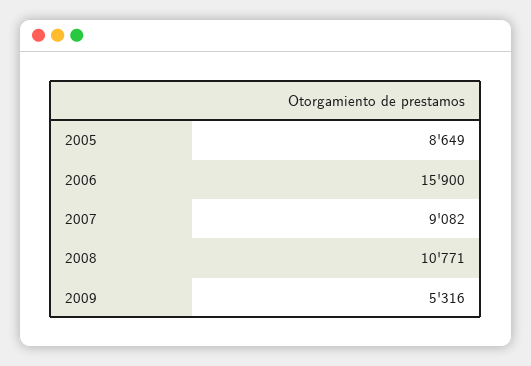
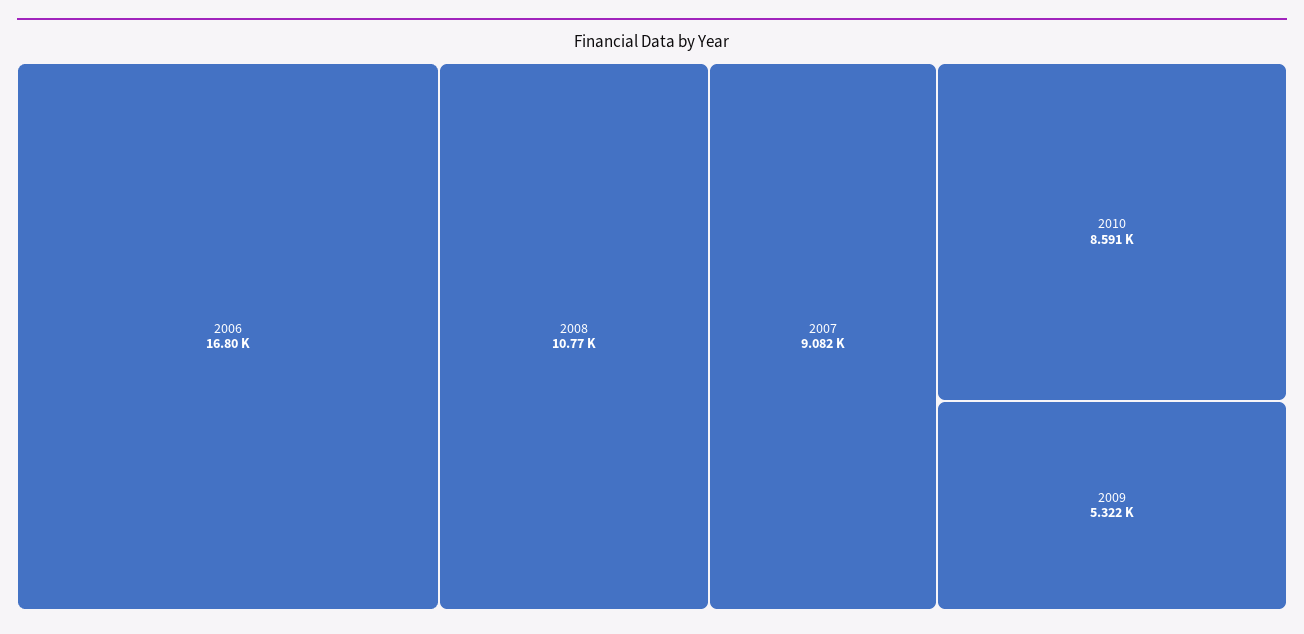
2005: 8649 -> none
2006: 15900 -> 16800
2009: 5316 -> 5322
2010: none -> 8591

